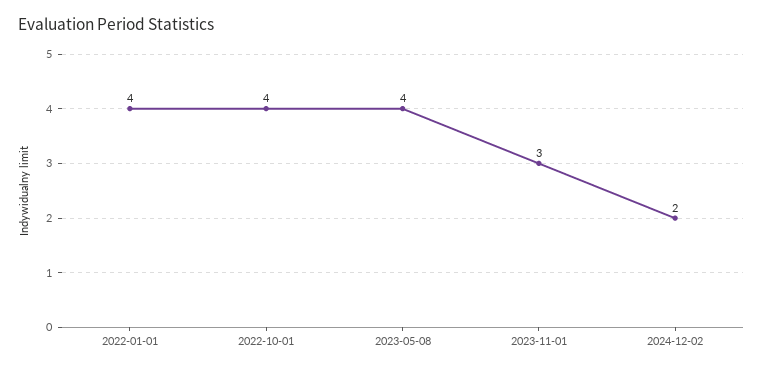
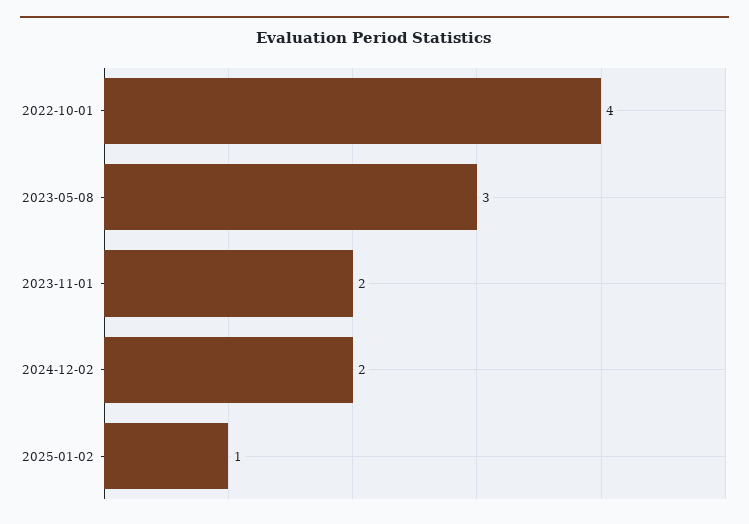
2022-01-01: 4 -> none
2023-05-08: 4 -> 3
2023-11-01: 3 -> 2
2025-01-02: none -> 1

